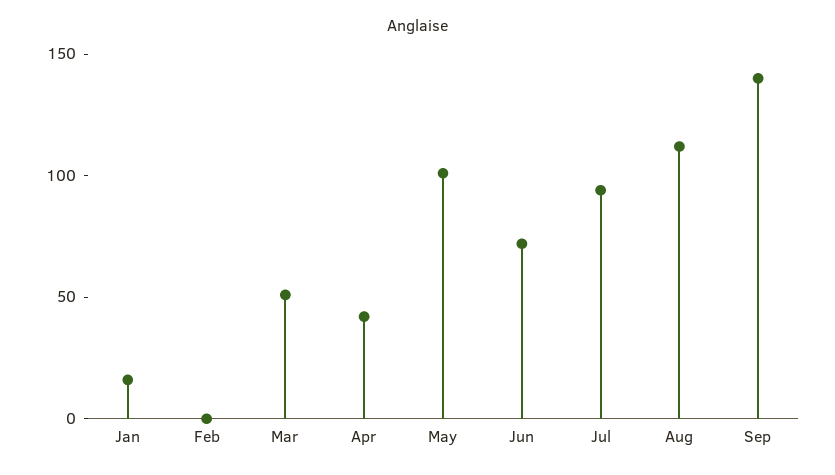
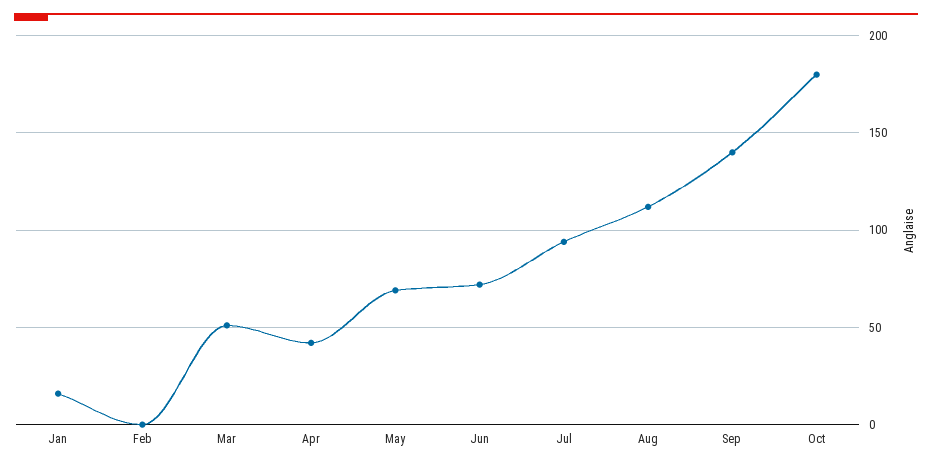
May: 100 -> 70
Oct: none -> 180

